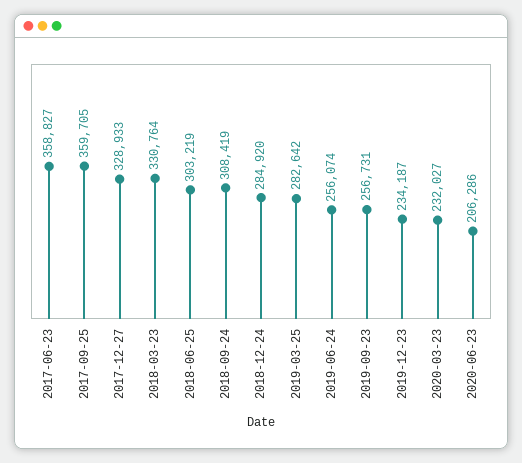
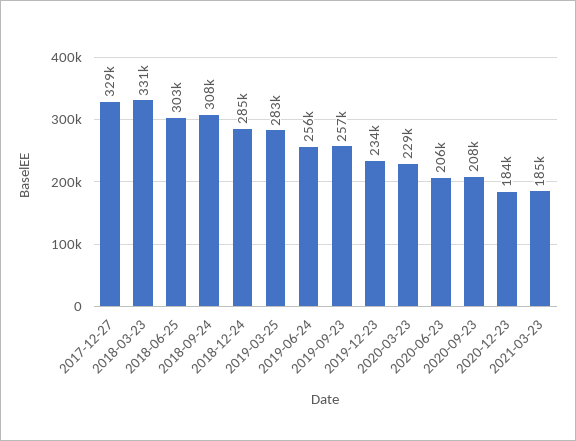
2017-06-23: 358827 -> none
2017-09-25: 359705 -> none
2020-03-23: 232027 -> 229000
2020-09-23: none -> 208000
2020-12-23: none -> 184000
2021-03-23: none -> 185000

